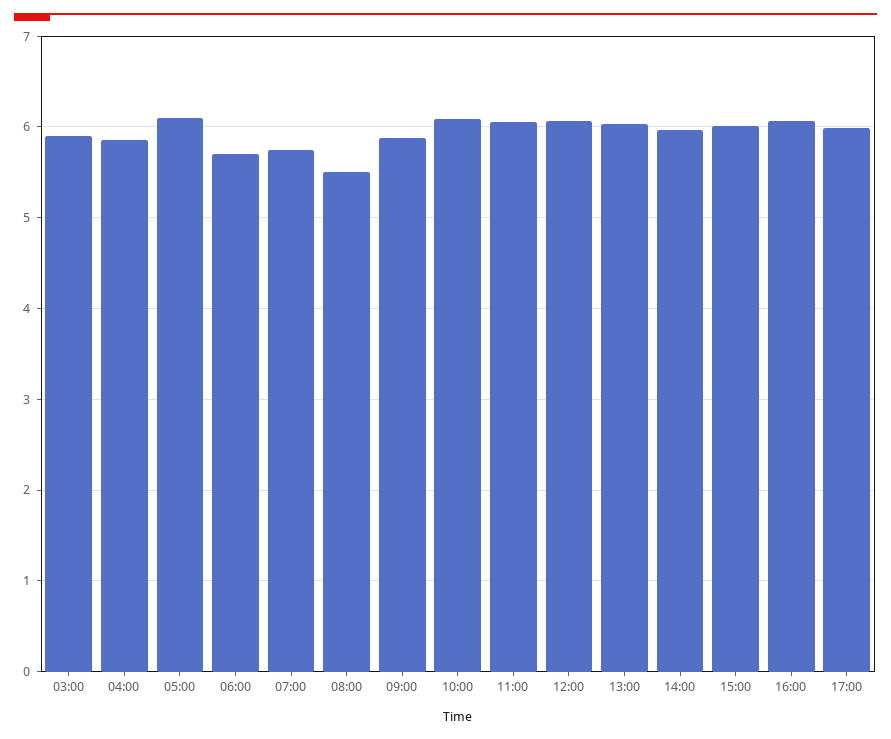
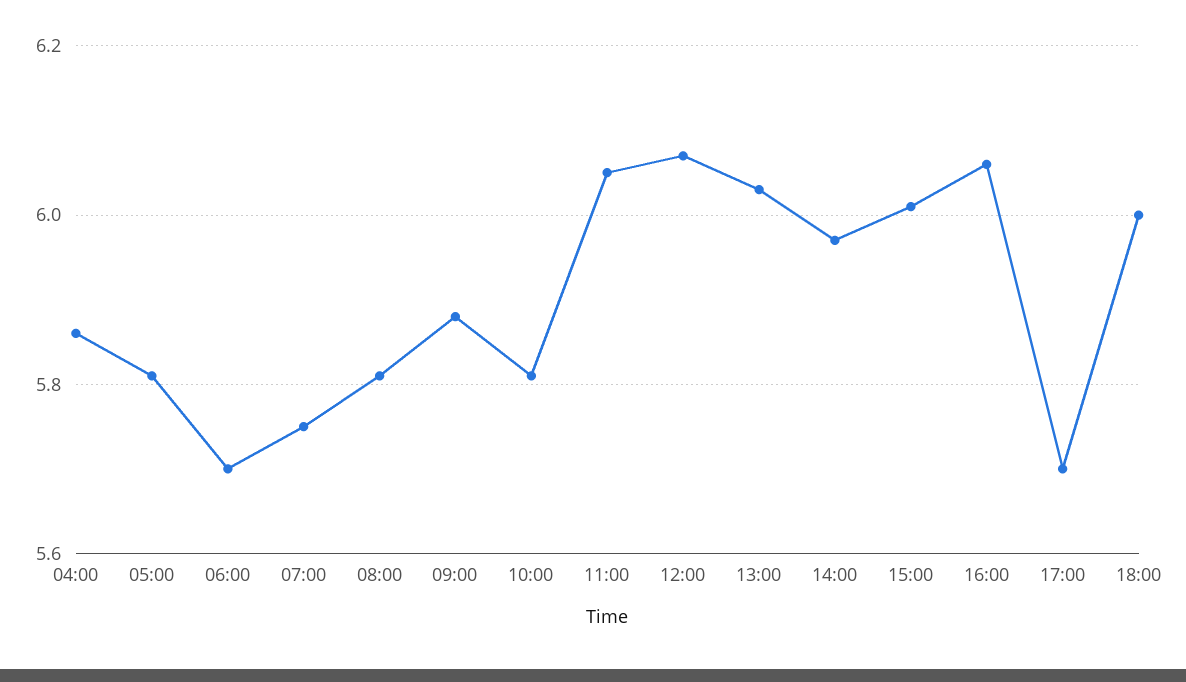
03:00: 5.9 -> none
05:00: 6.1 -> 5.8
08:00: 5.5 -> 5.8
10:00: 6.1 -> 5.8
17:00: 6 -> 5.7
18:00: none -> 6

